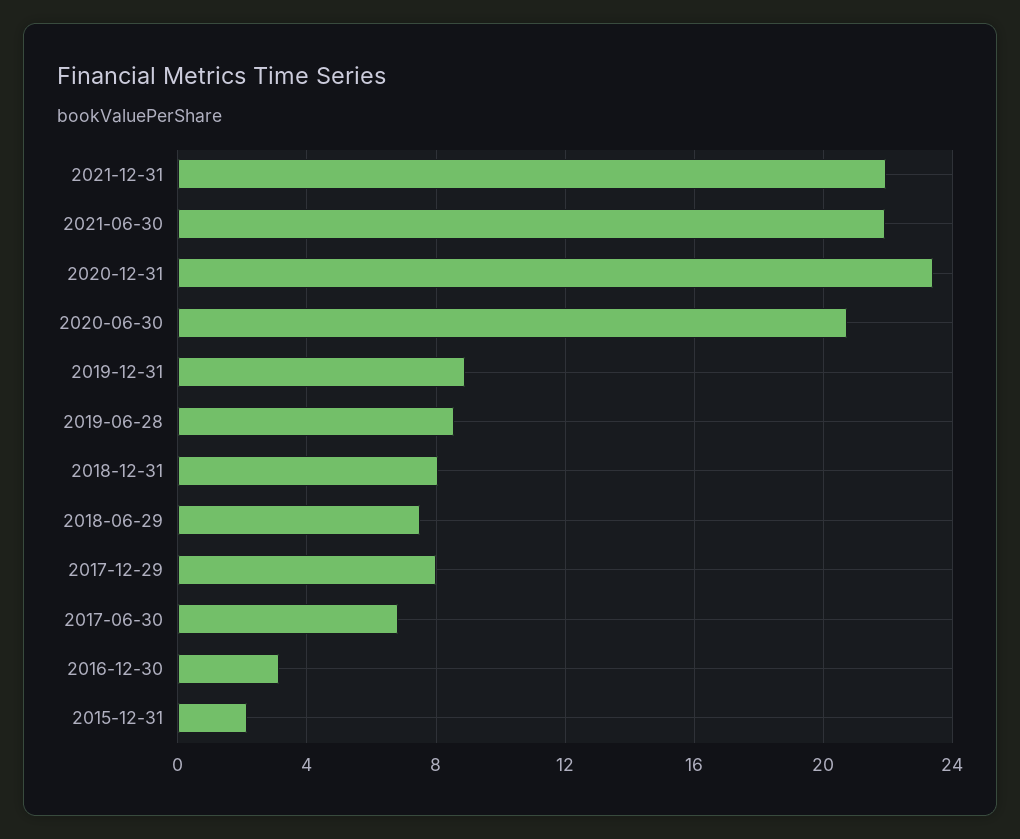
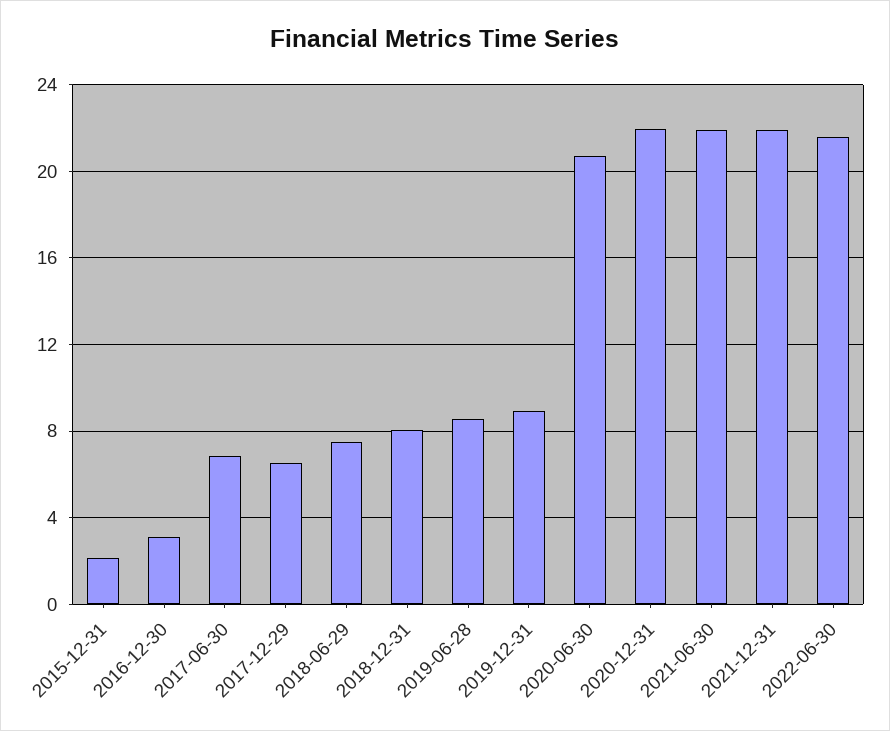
2020-12-31: 23.5 -> 22
2017-12-29: 8 -> 6.5
2022-06-30: none -> 21.5

